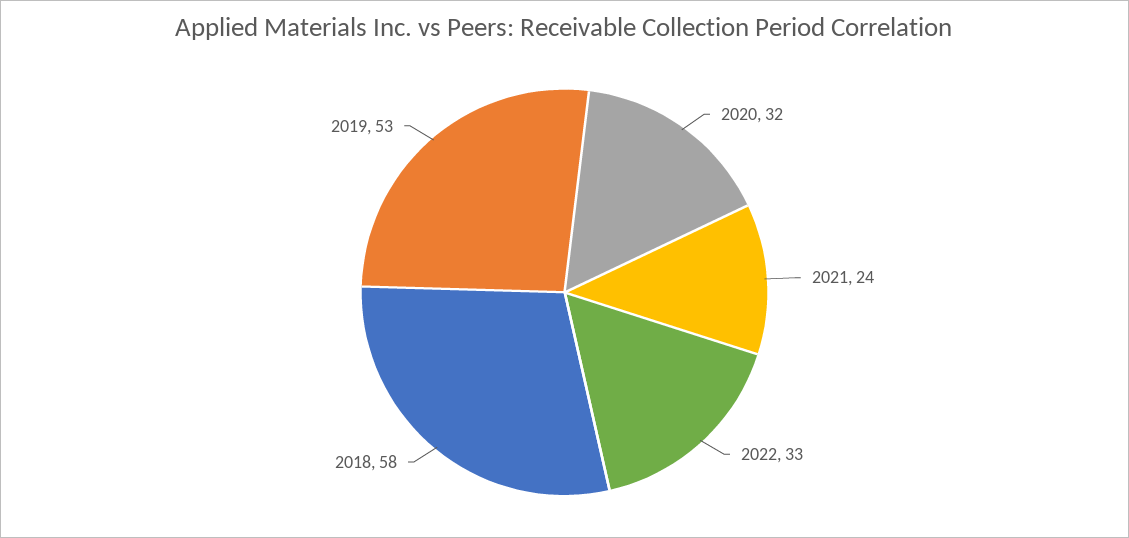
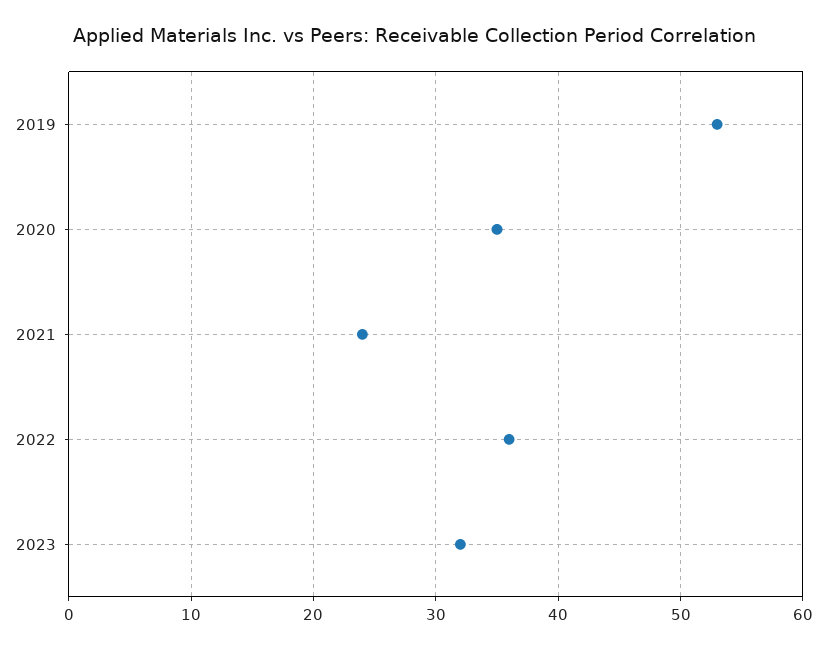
2020: 32 -> 35
2022: 33 -> 36
2018: 58 -> none
2023: none -> 32

